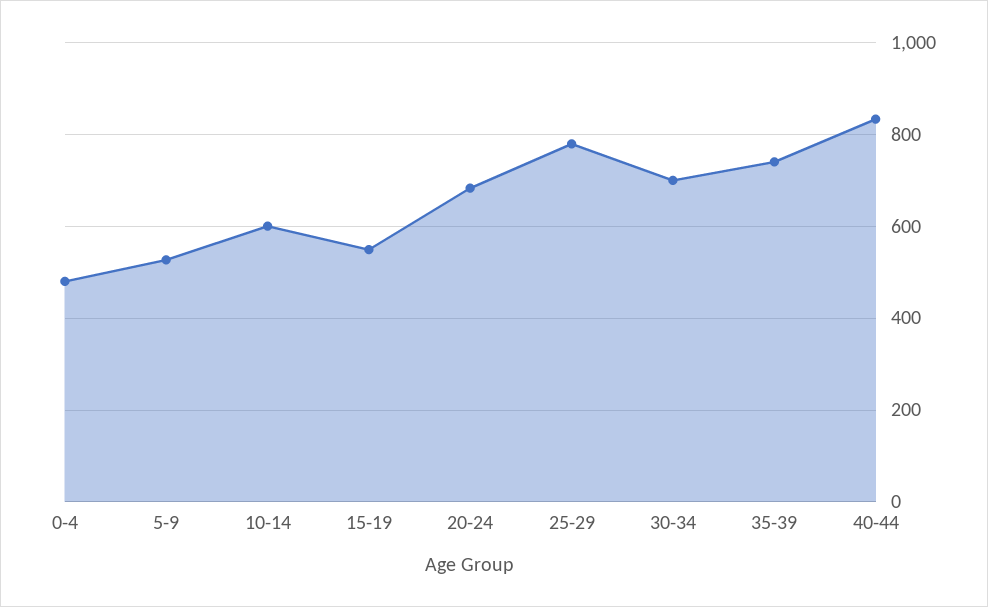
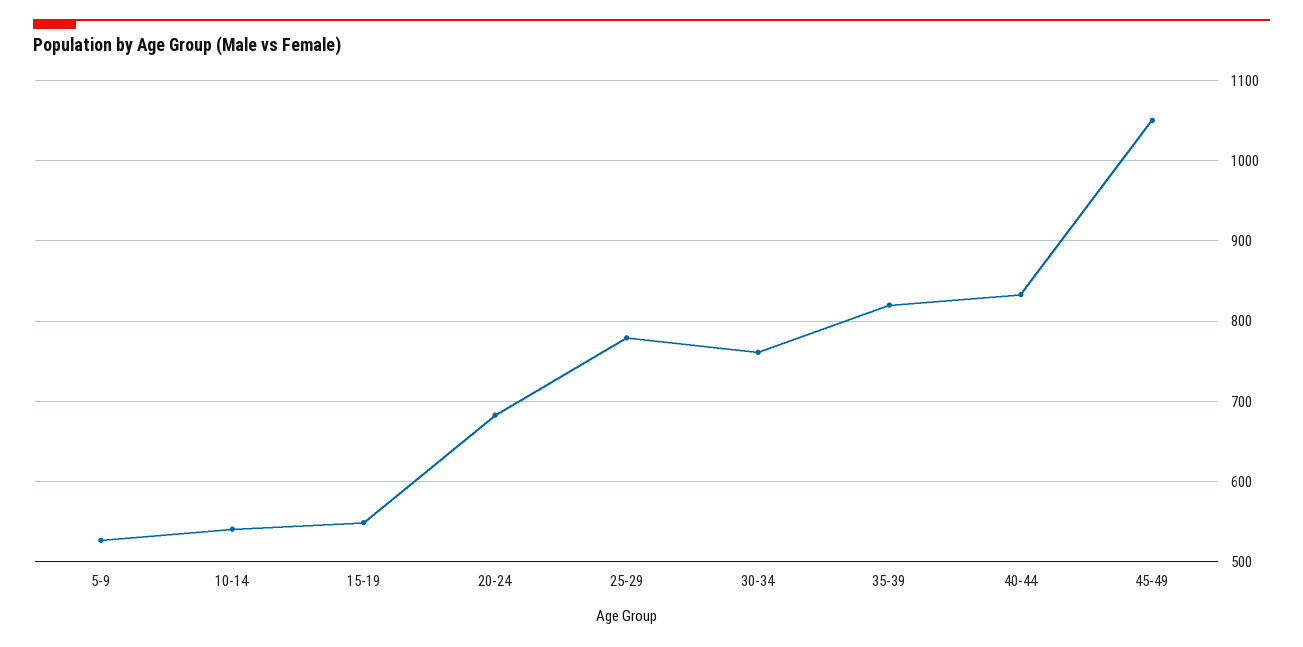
0-4: 480 -> none
10-14: 600 -> 540
30-34: 700 -> 760
35-39: 740 -> 820
45-49: none -> 1050

